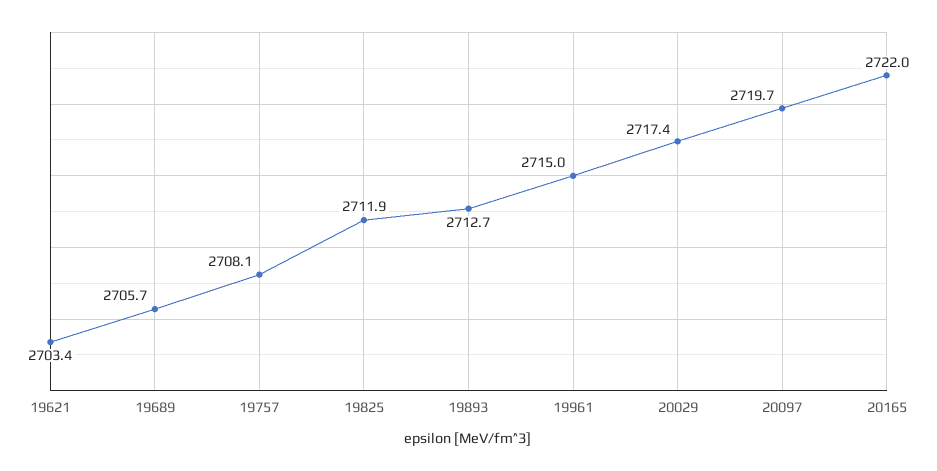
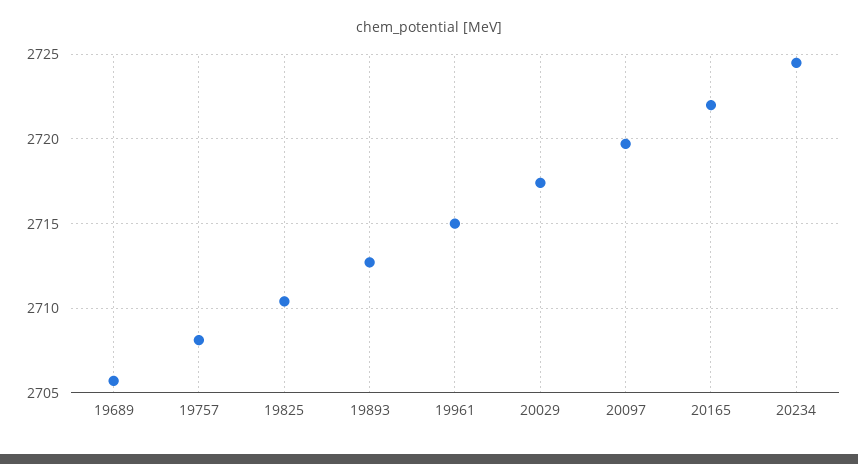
19621: 2703.4 -> none
19825: 2711.9 -> 2710.5
20234: none -> 2724.5

